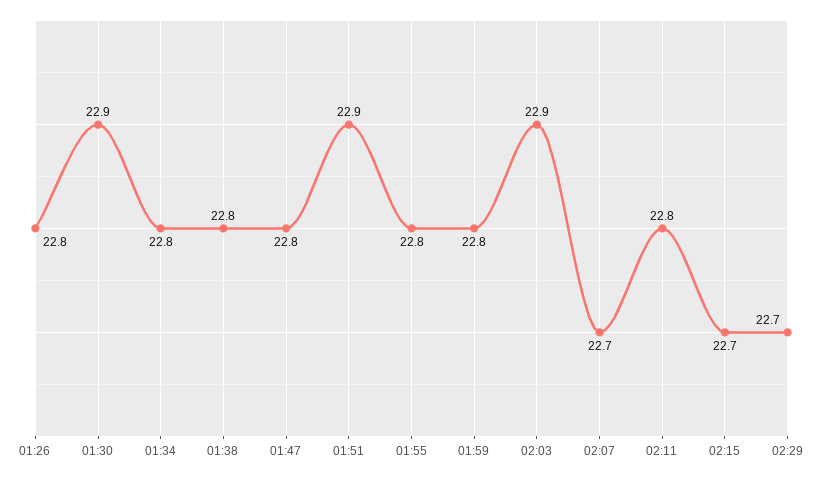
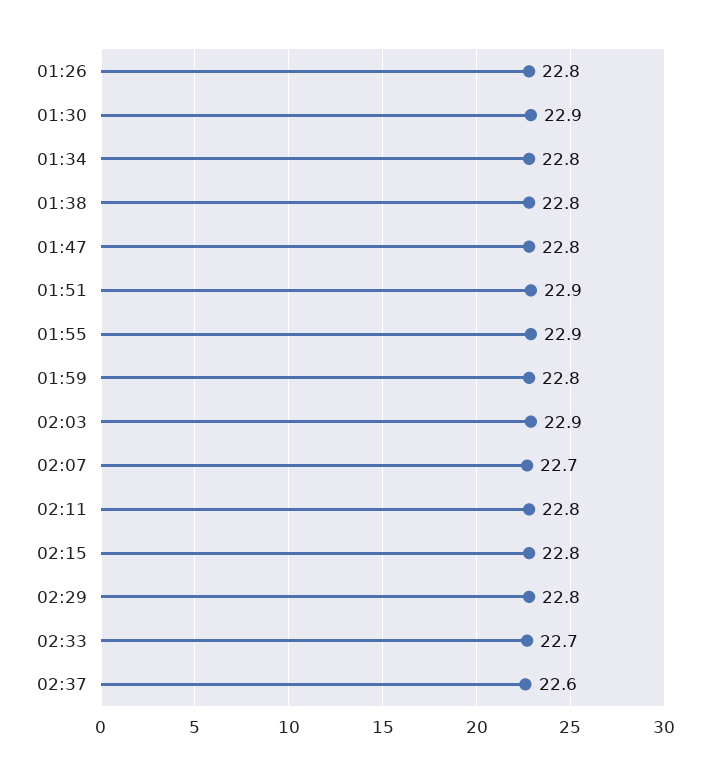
01:55: 22.8 -> 22.9
02:15: 22.7 -> 22.8
02:29: 22.7 -> 22.8
02:33: none -> 22.7
02:37: none -> 22.6

